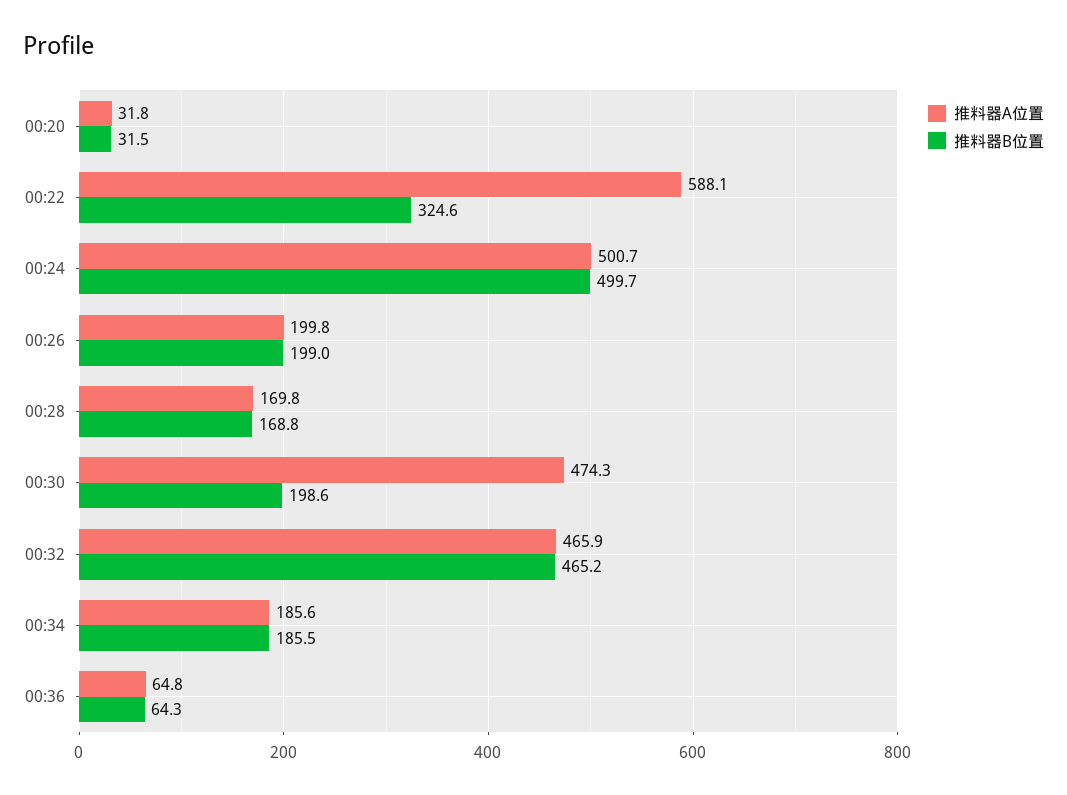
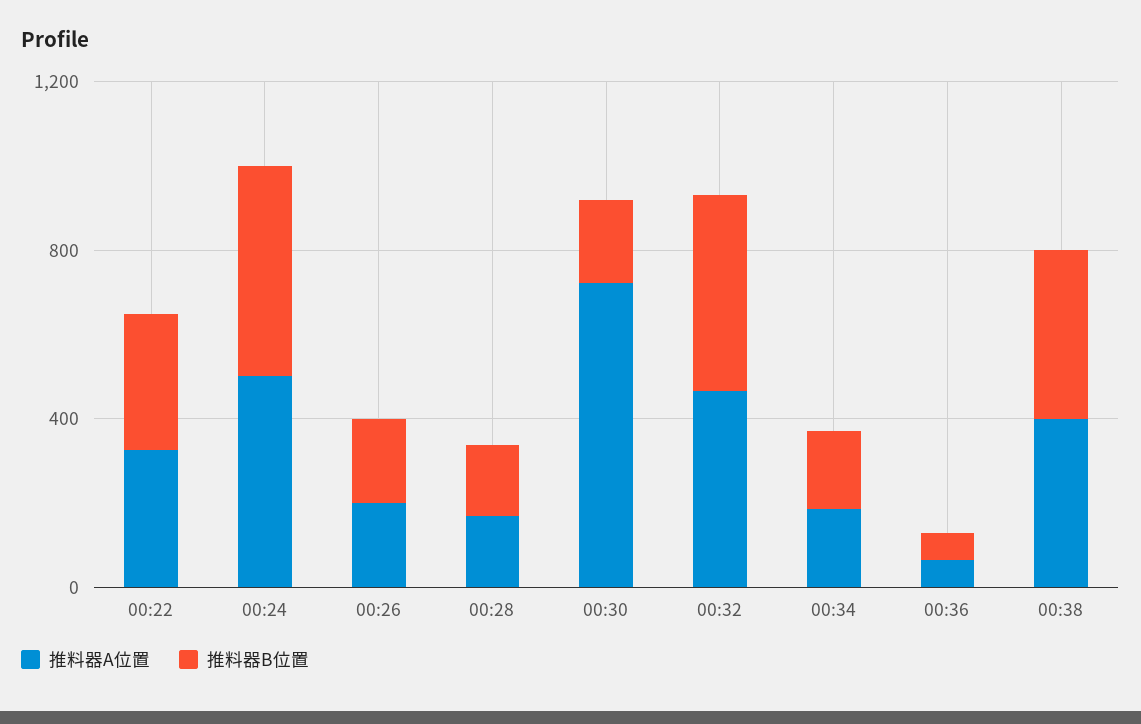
推料器A位置, 00:20: 31.8 -> none
推料器B位置, 00:20: 31.5 -> none
推料器A位置, 00:22: 588.1 -> 300
推料器A位置, 00:30: 474.3 -> 700
推料器A位置, 00:38: none -> 400
推料器B位置, 00:38: none -> 400

